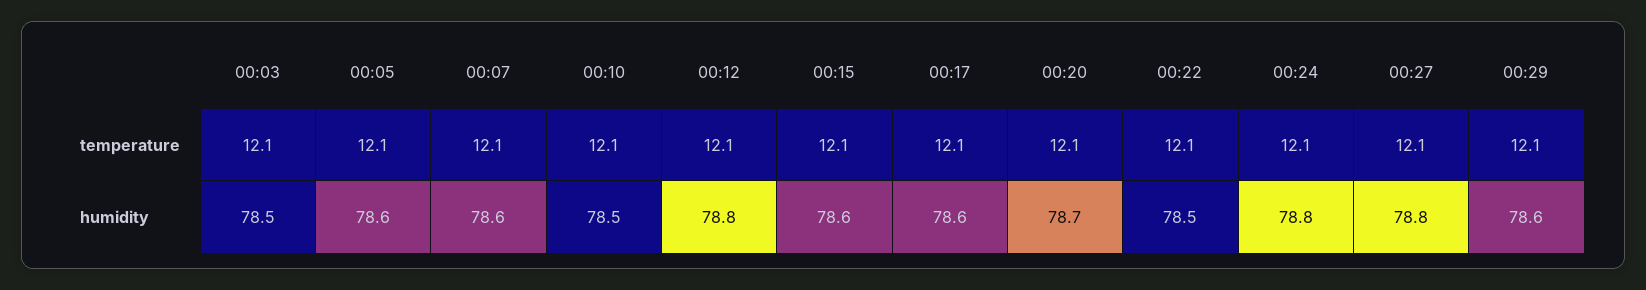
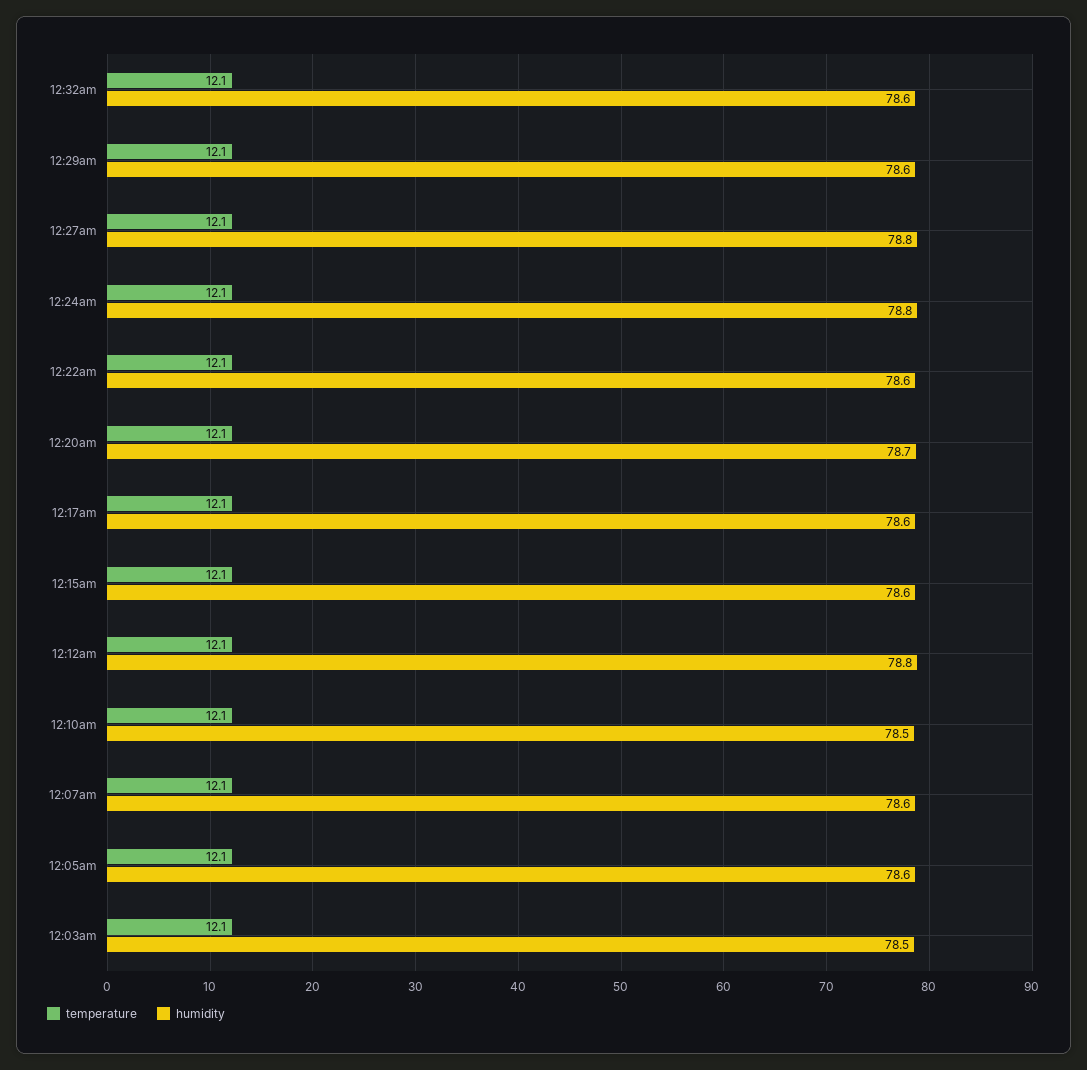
humidity, 00:22: 78.5 -> 78.6
temperature, 12:32am: none -> 12.1
humidity, 12:32am: none -> 78.6

